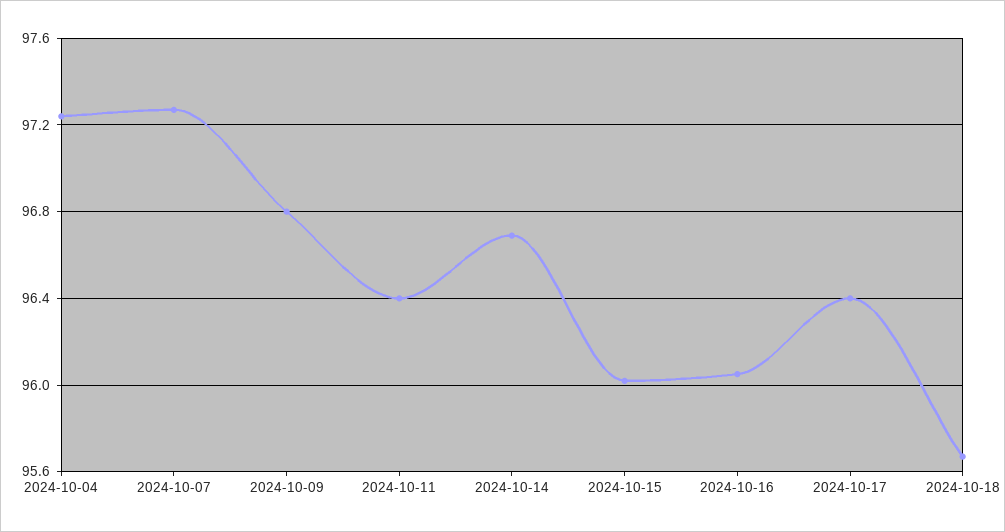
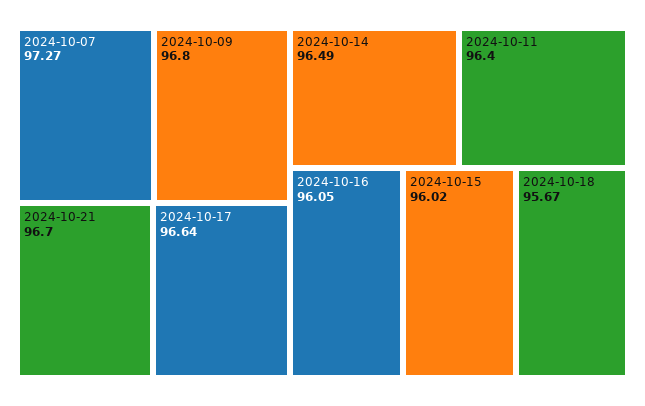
2024-10-04: 97.25 -> none
2024-10-14: 96.7 -> 96.49
2024-10-17: 96.4 -> 96.64
2024-10-21: none -> 96.7

